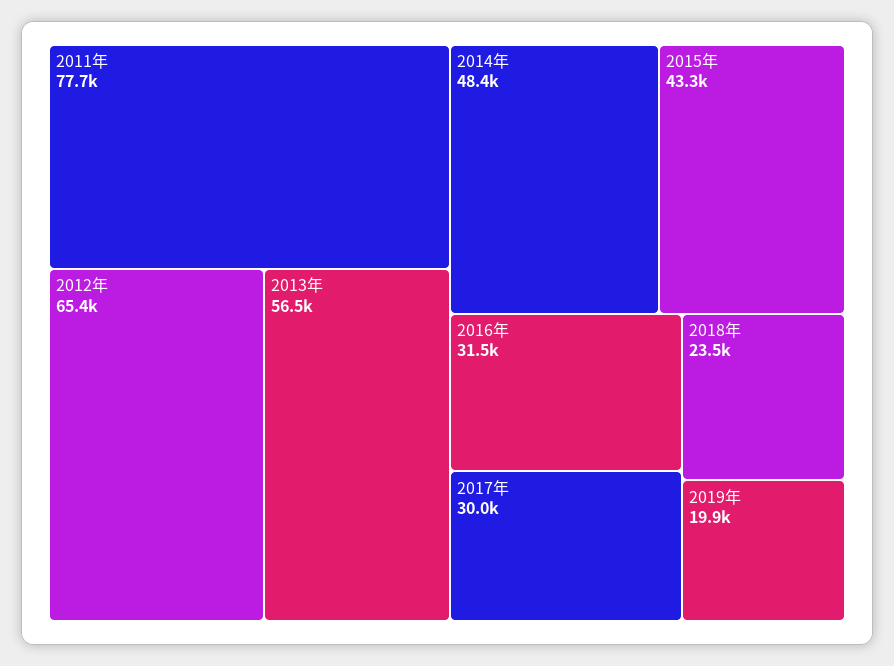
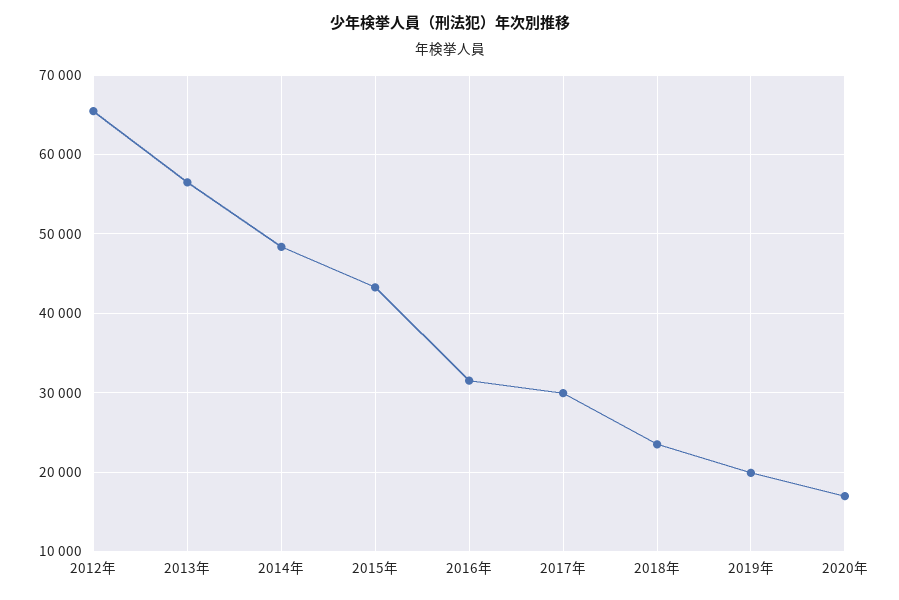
2011年: 77700 -> none
2020年: none -> 17000

